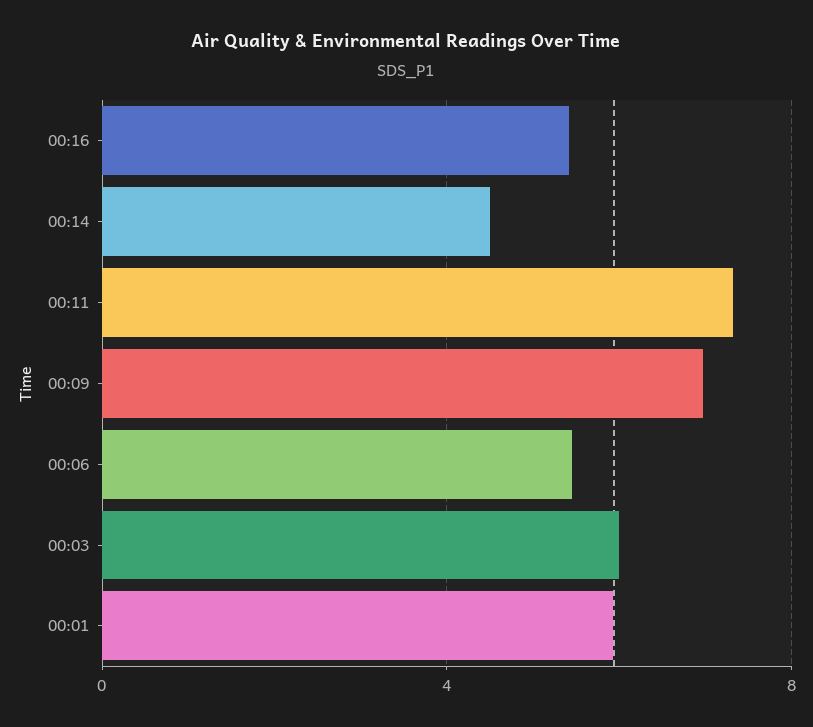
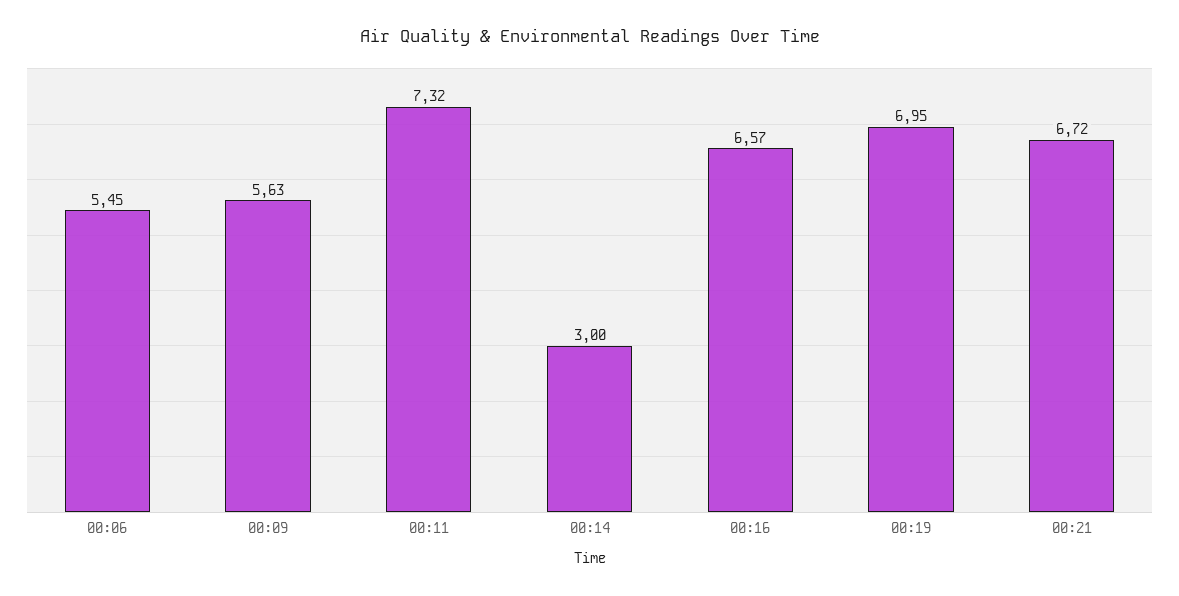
00:16: 5.5 -> 6.57
00:14: 4.5 -> 3
00:09: 7 -> 5.63
00:03: 6 -> none
00:01: 6 -> none
00:19: none -> 6.95
00:21: none -> 6.72

